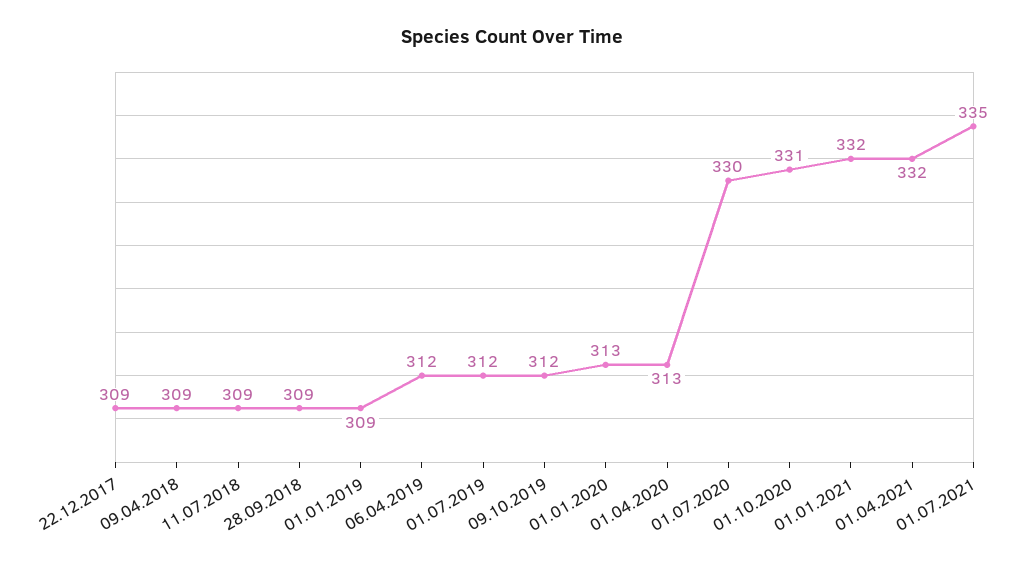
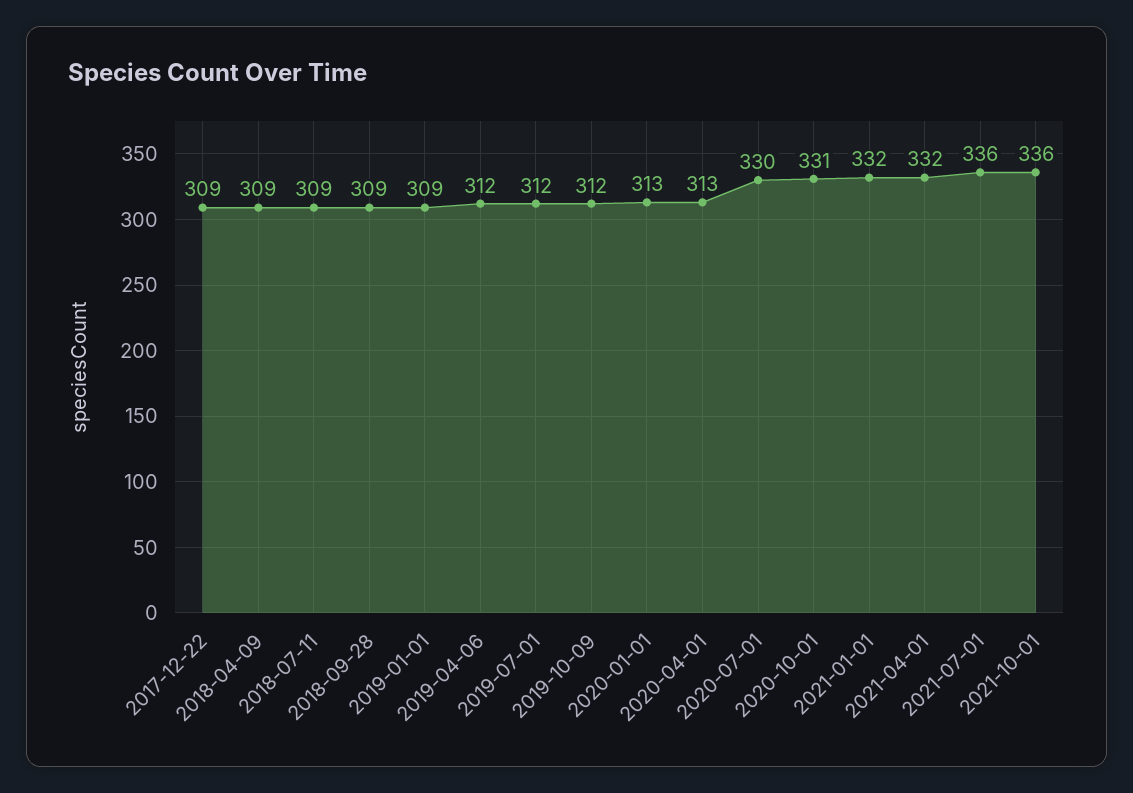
01.07.2021: 335 -> 336
2021-10-01: none -> 336

